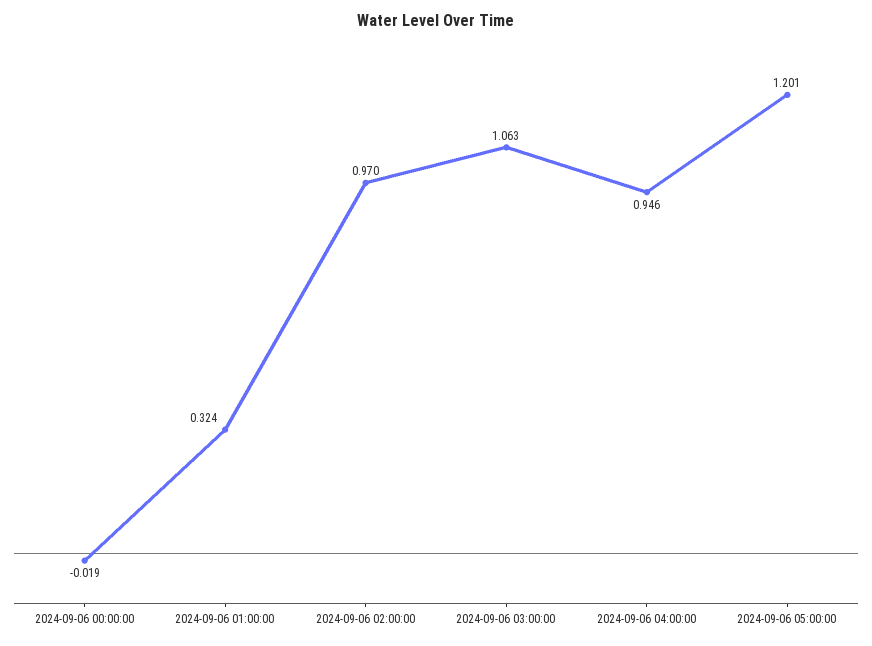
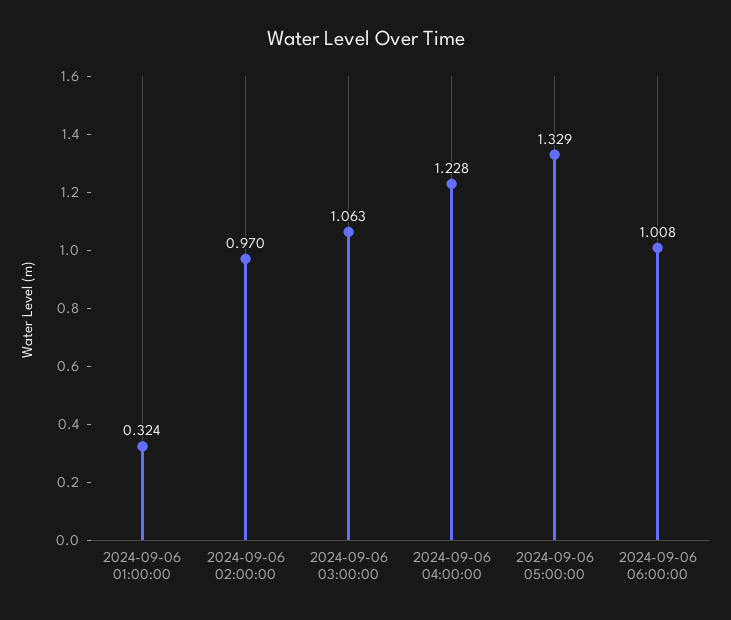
2024-09-06 00:00:00: -0.019 -> none
2024-09-06 04:00:00: 0.946 -> 1.228
2024-09-06 05:00:00: 1.201 -> 1.329
2024-09-06 06:00:00: none -> 1.008

